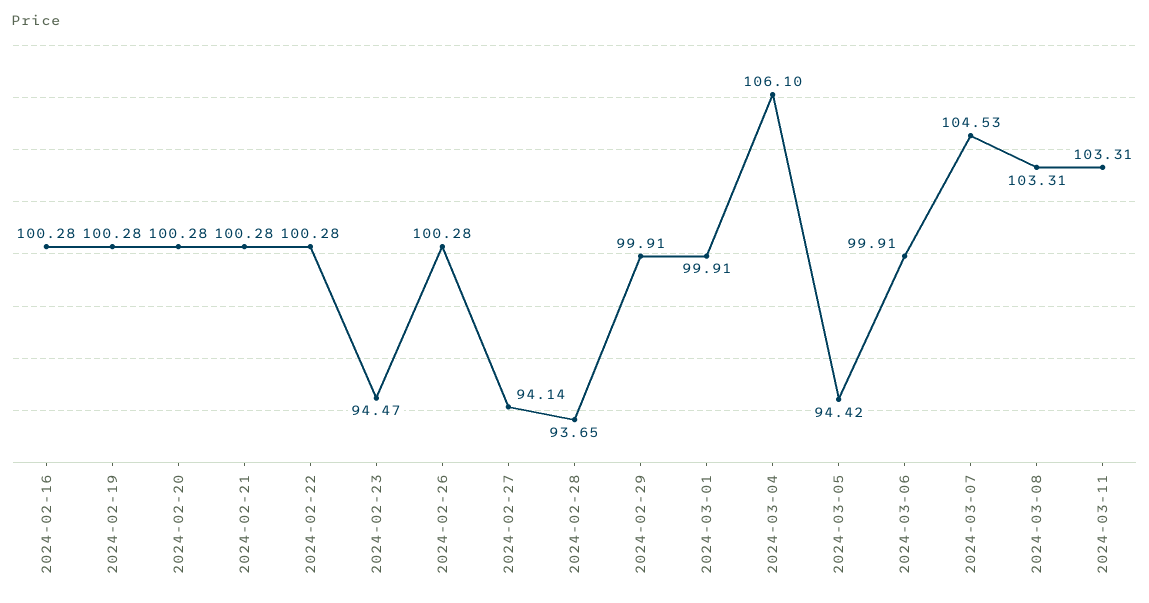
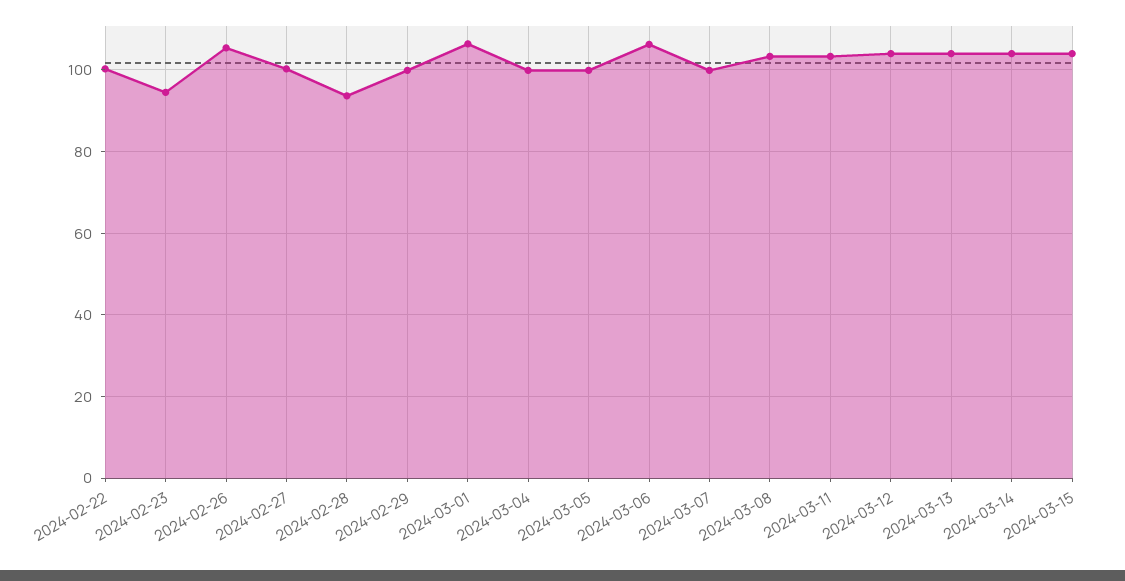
2024-02-16: 100.28 -> none
2024-02-19: 100.28 -> none
2024-02-20: 100.28 -> none
2024-02-21: 100.28 -> none
2024-02-26: 100.28 -> 106
2024-02-27: 94.14 -> 100
2024-03-01: 99.91 -> 106
2024-03-04: 106.1 -> 100
2024-03-05: 94.42 -> 100
2024-03-06: 99.91 -> 106
2024-03-07: 104.53 -> 100
2024-03-12: none -> 104
2024-03-13: none -> 104
2024-03-14: none -> 104
2024-03-15: none -> 104

